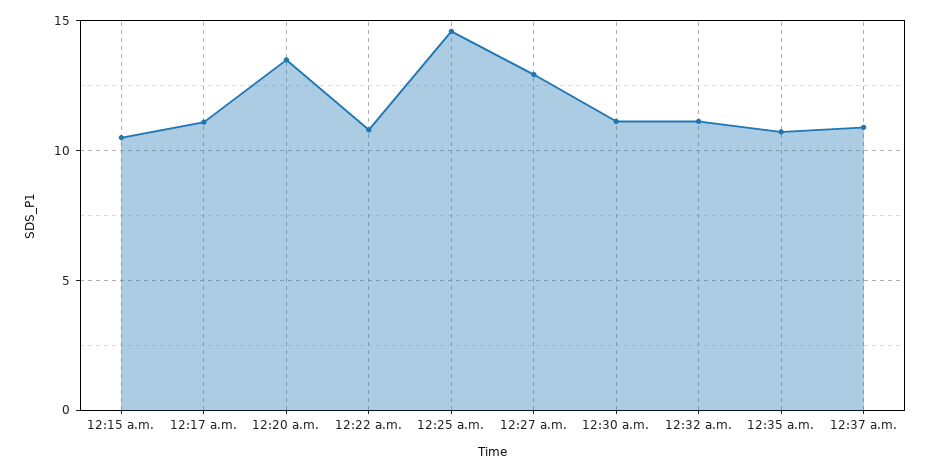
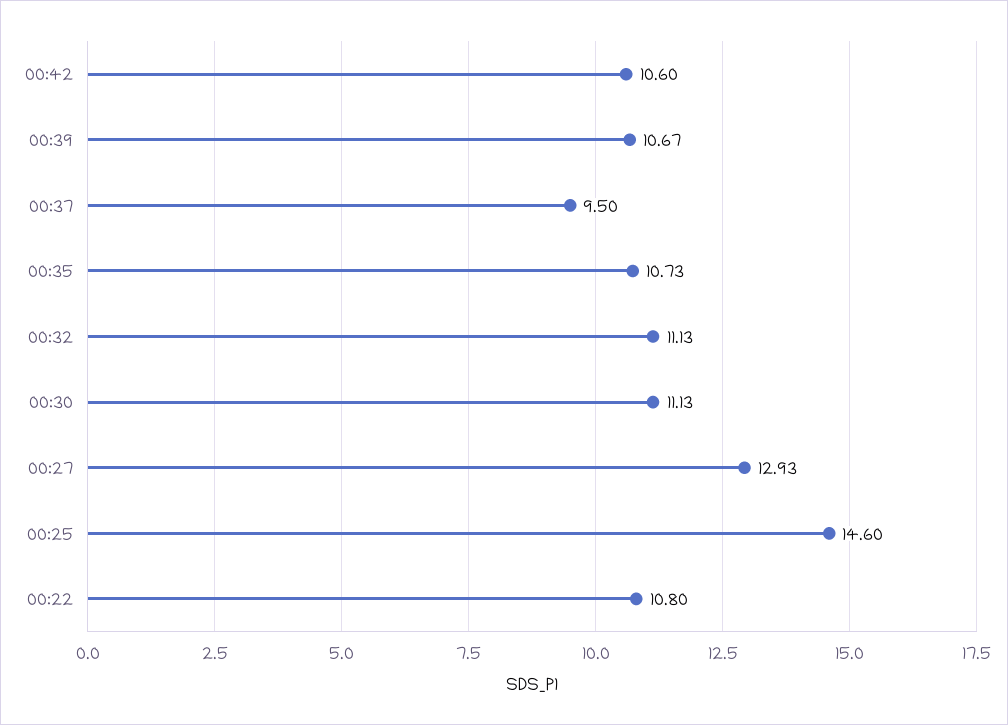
12:15 a.m.: 10.5 -> none
12:17 a.m.: 11 -> none
12:20 a.m.: 13.5 -> none
12:37 a.m.: 11 -> 9.5
00:42: none -> 10.6
00:39: none -> 10.67

